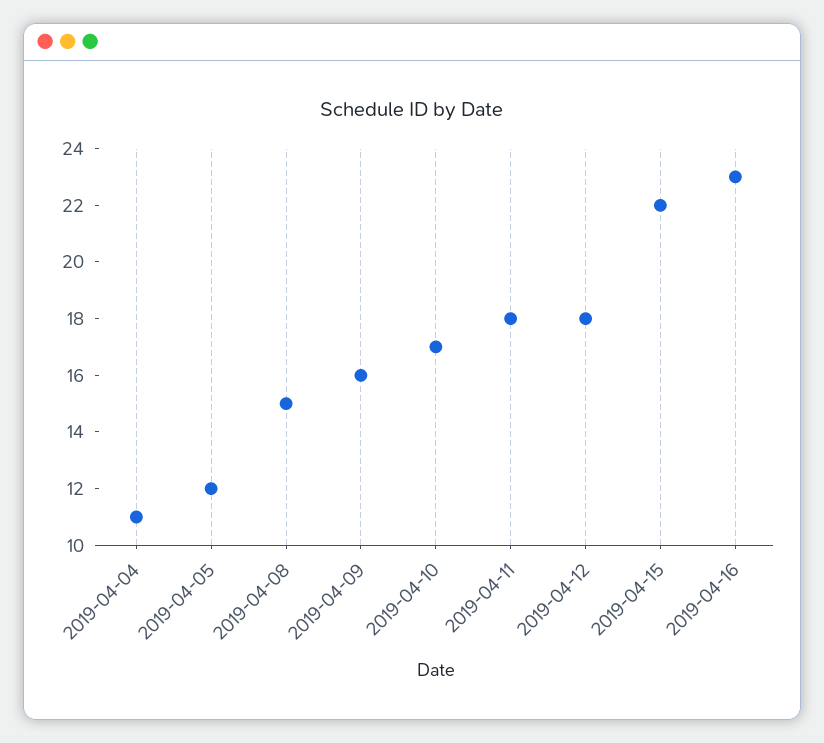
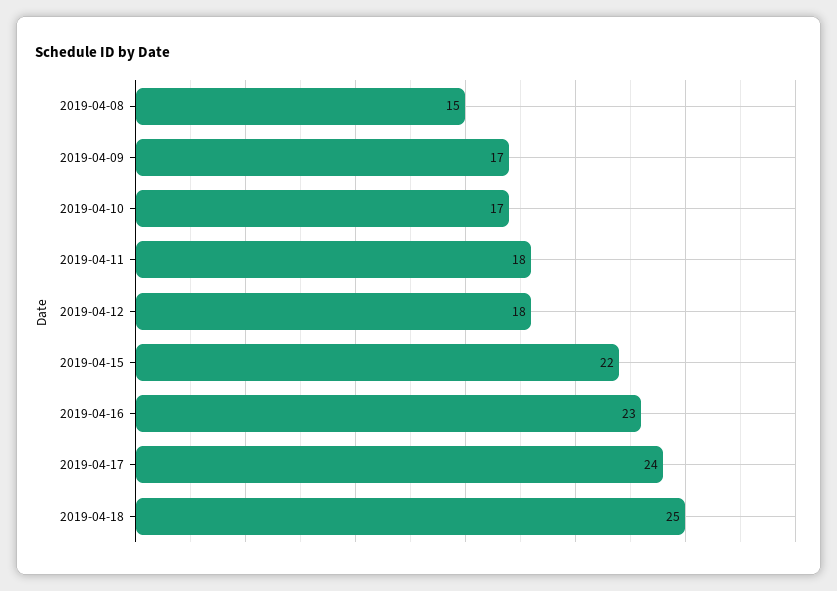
2019-04-04: 11 -> none
2019-04-05: 12 -> none
2019-04-09: 16 -> 17
2019-04-17: none -> 24
2019-04-18: none -> 25

